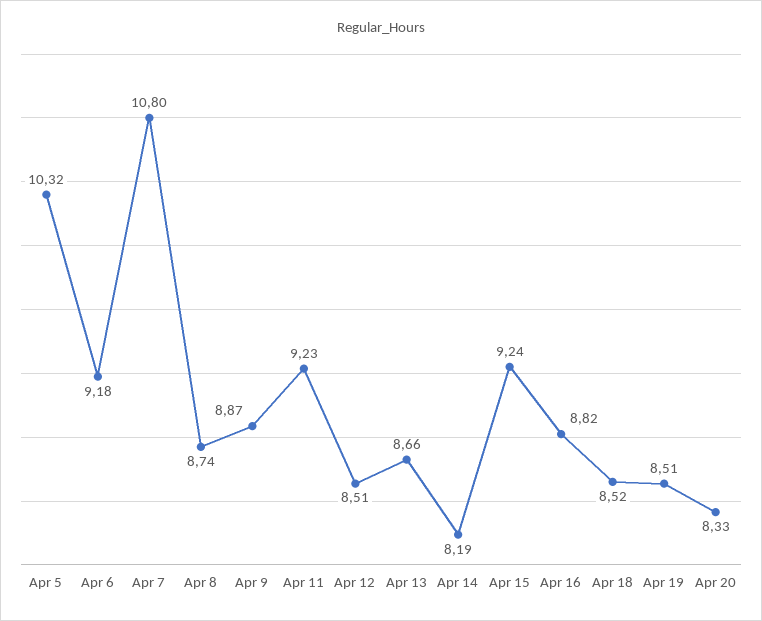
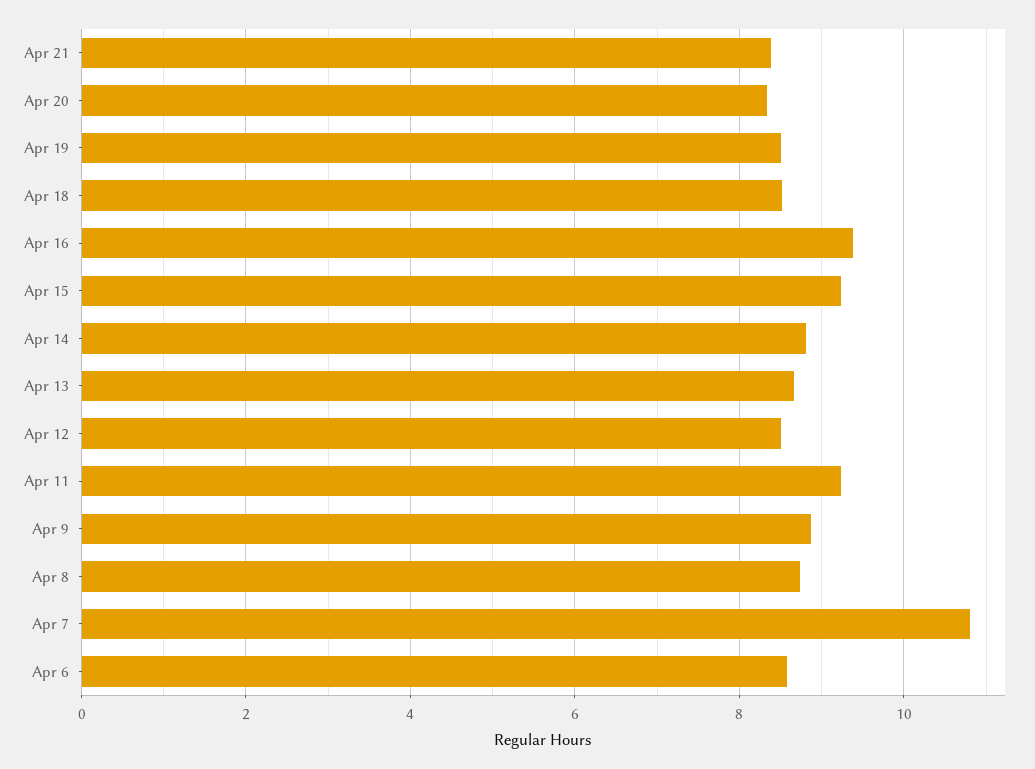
Apr 5: 10.32 -> none
Apr 6: 9.18 -> 8.6
Apr 14: 8.19 -> 8.8
Apr 16: 8.82 -> 9.4
Apr 21: none -> 8.4

